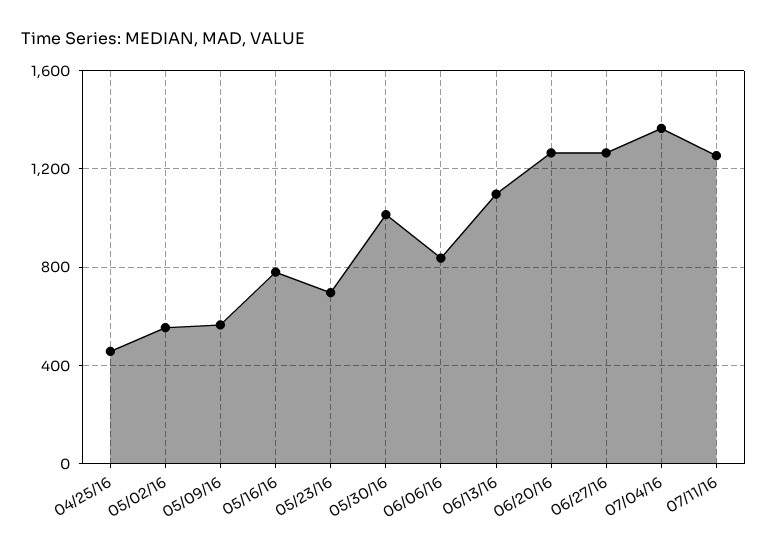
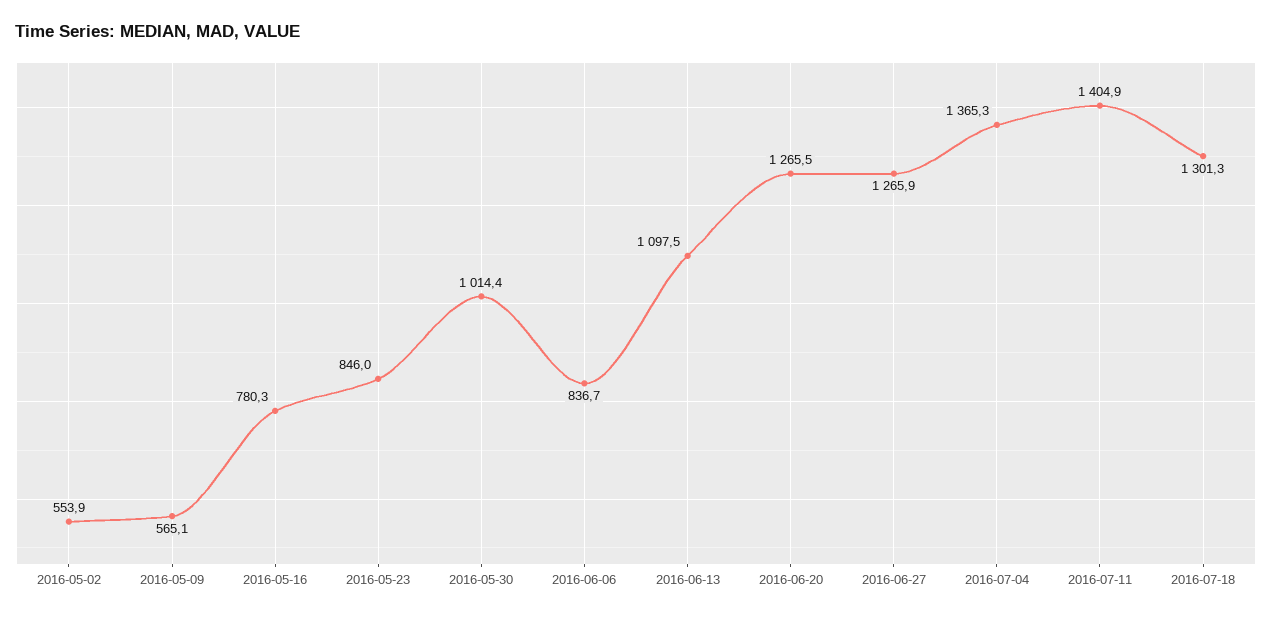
04/25/16: 450 -> none
05/23/16: 700 -> 846
07/11/16: 1250 -> 1404.9
2016-07-18: none -> 1301.3

